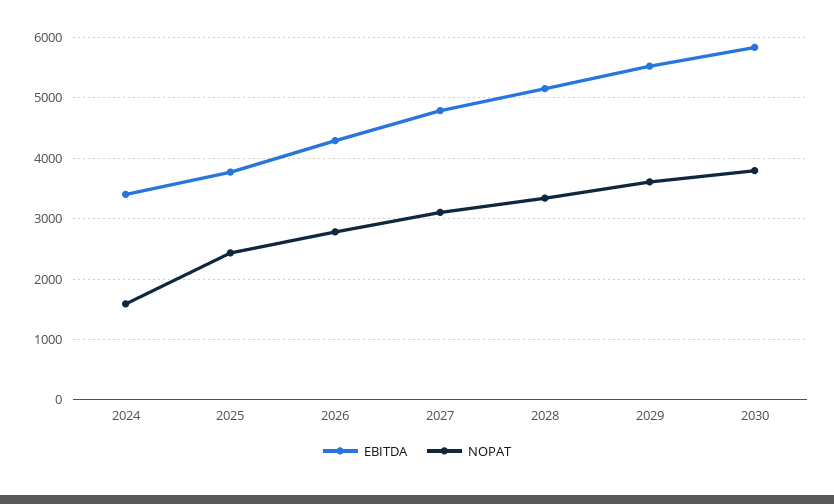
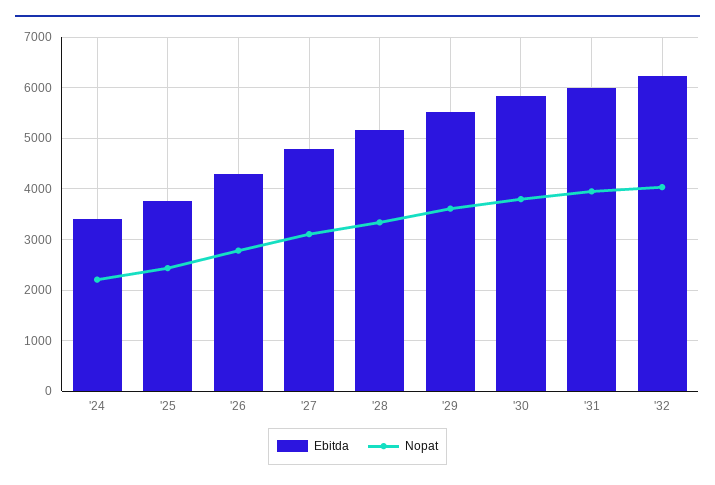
NOPAT, 2024: 1600 -> 2200
EBITDA, '31: none -> 6000
NOPAT, '31: none -> 4000
EBITDA, '32: none -> 6200
NOPAT, '32: none -> 4000

